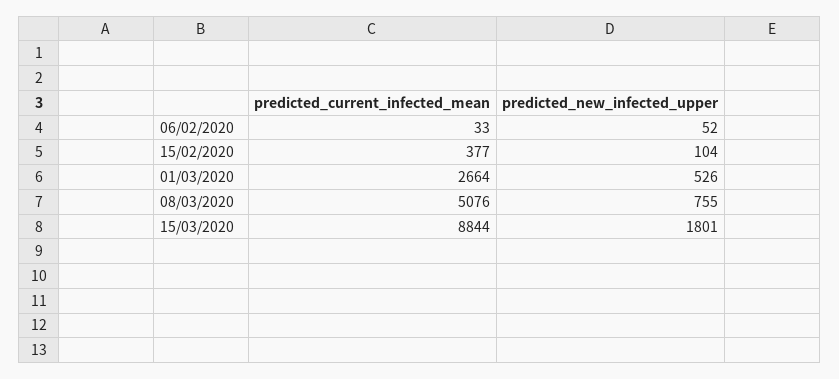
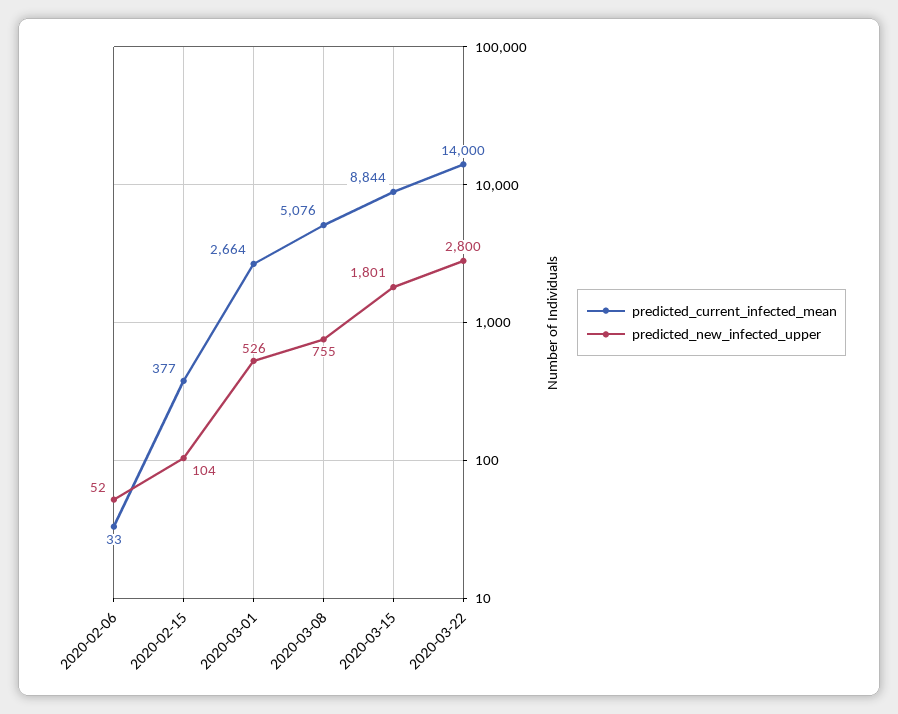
predicted_current_infected_mean, 2020-03-22: none -> 14000
predicted_new_infected_upper, 2020-03-22: none -> 2800

